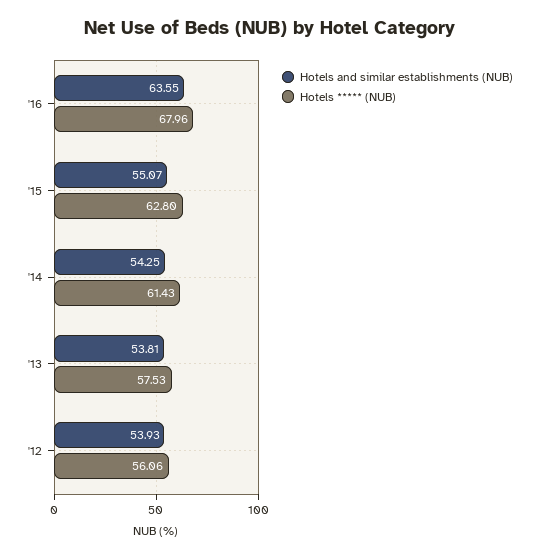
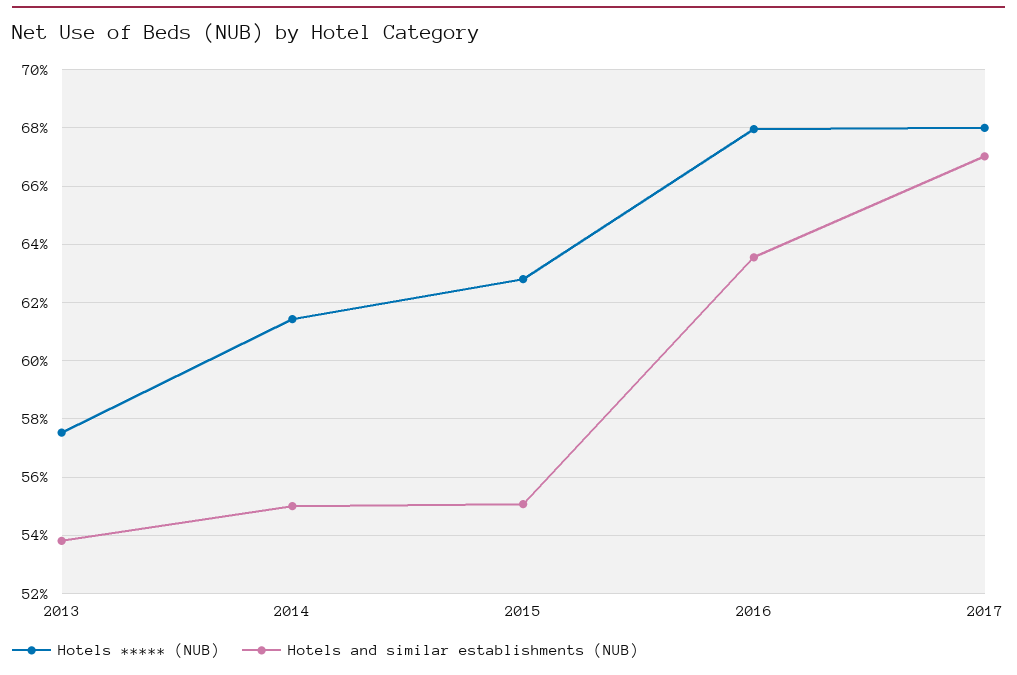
Hotels and similar establishments (NUB), '14: 54.25 -> 55
Hotels and similar establishments (NUB), '12: 53.93 -> none
Hotels ***** (NUB), '12: 56.06 -> none
Hotels ***** (NUB), 2017: none -> 68
Hotels and similar establishments (NUB), 2017: none -> 67

